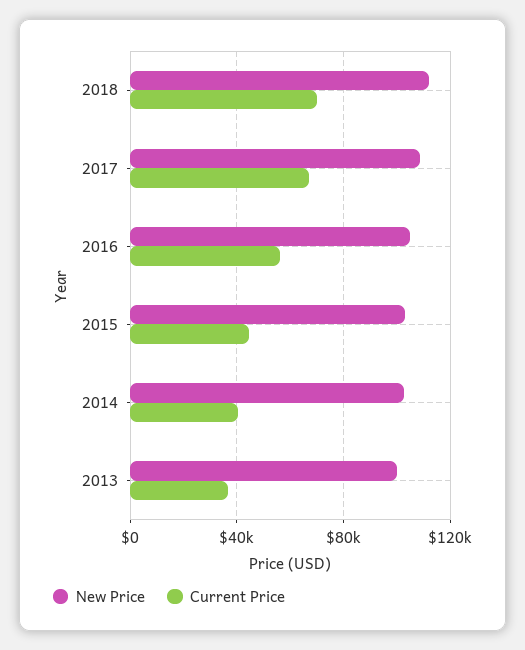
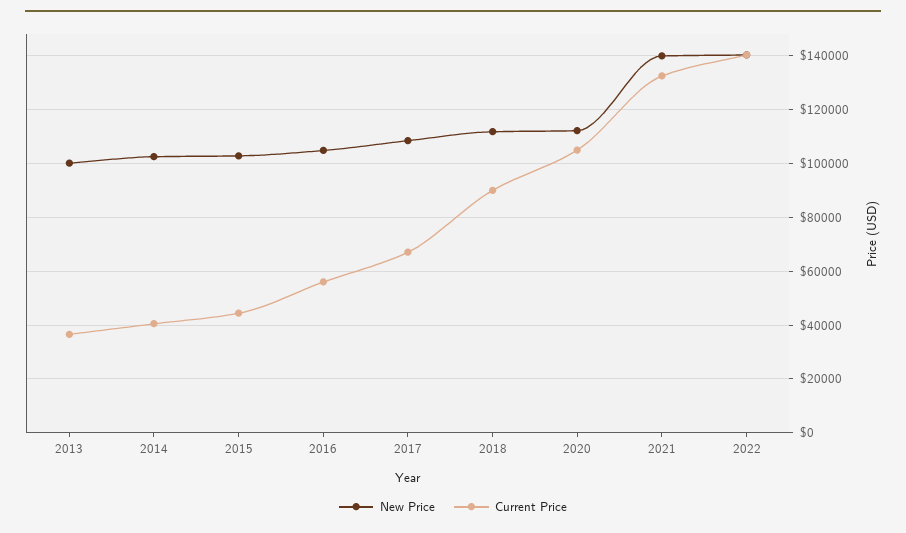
Current Price, 2018: 70000 -> 90000
New Price, 2020: none -> 112500
Current Price, 2020: none -> 105000
New Price, 2021: none -> 140000
Current Price, 2021: none -> 132500
New Price, 2022: none -> 140000
Current Price, 2022: none -> 140000

